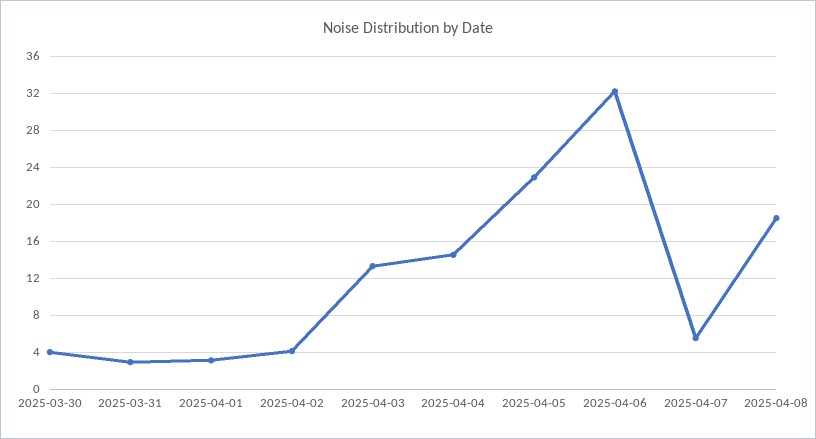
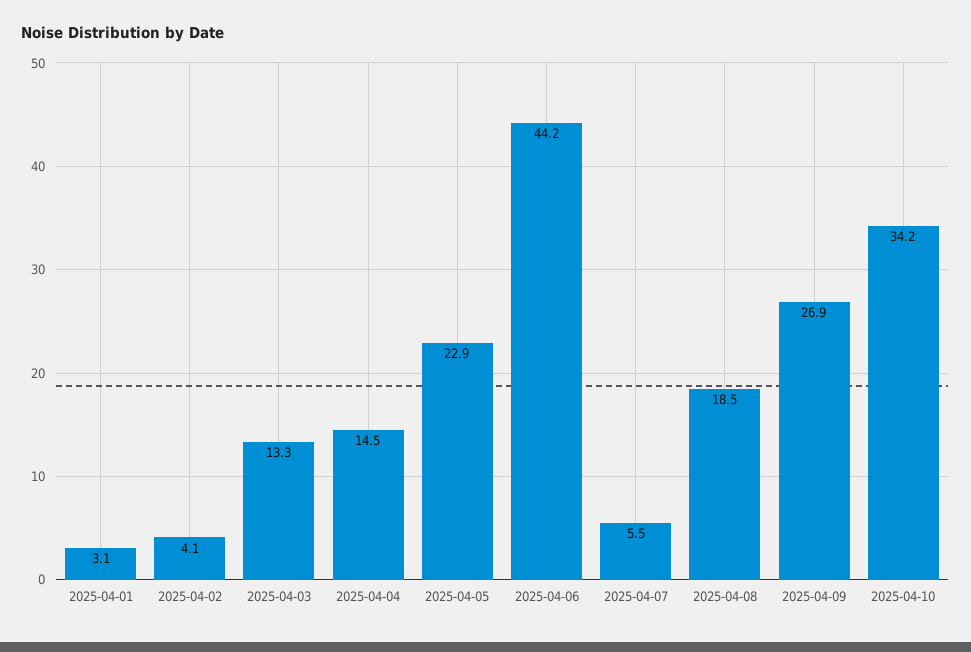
2025-03-30: 4 -> none
2025-03-31: 3 -> none
2025-04-06: 32 -> 44.2
2025-04-09: none -> 26.9
2025-04-10: none -> 34.2

